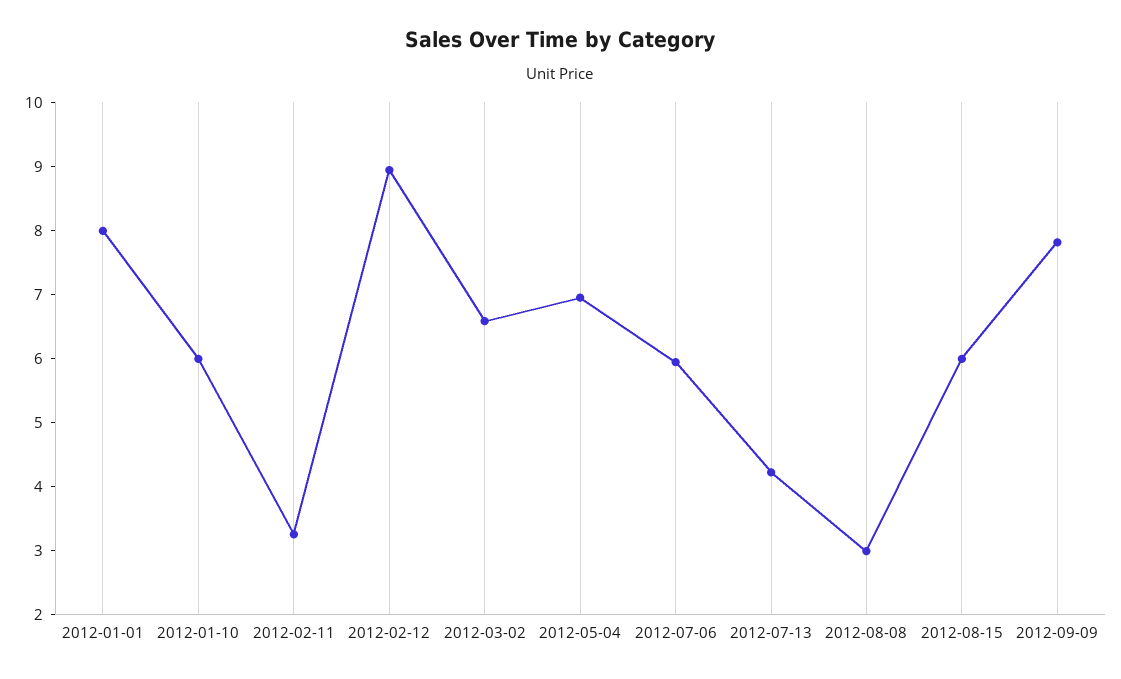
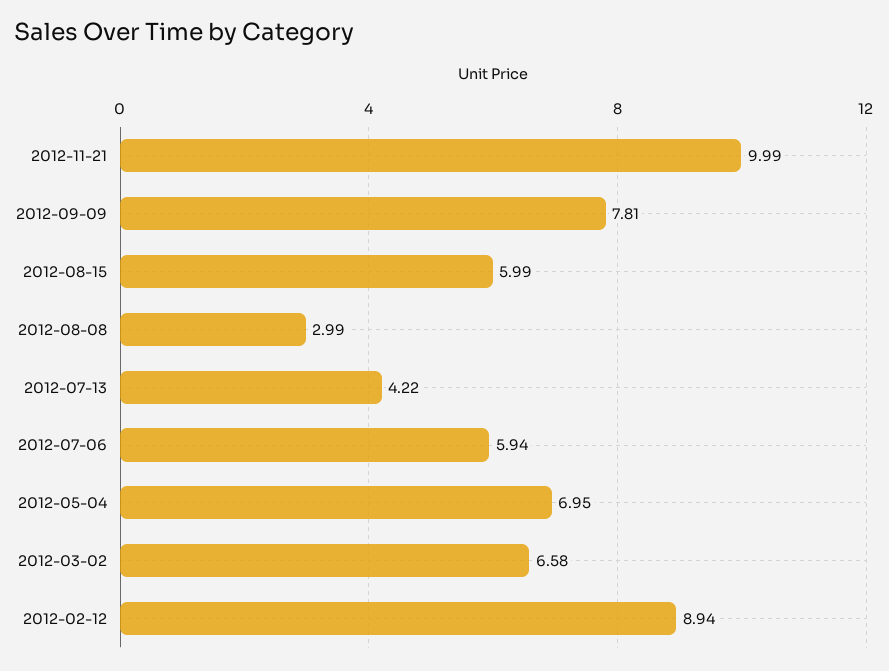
2012-01-01: 8 -> none
2012-01-10: 6 -> none
2012-02-11: 3.2 -> none
2012-11-21: none -> 9.99

